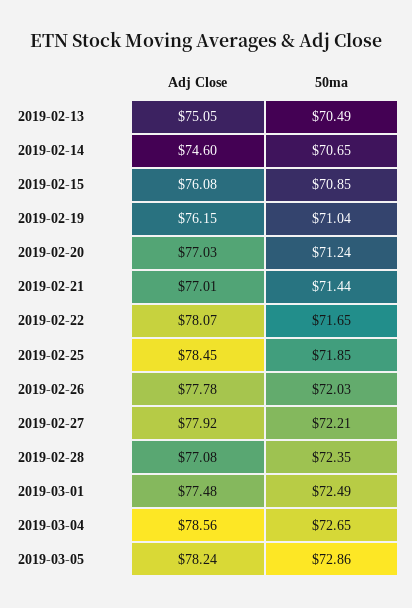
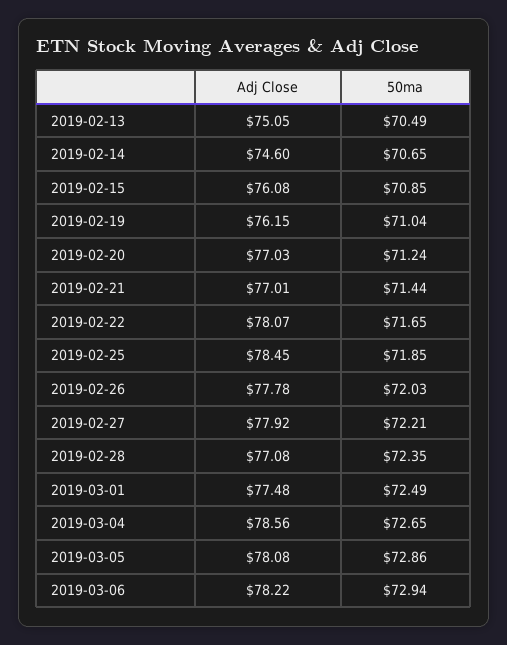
Adj Close, 2019-03-05: 78.24 -> 78.08
Adj Close, 2019-03-06: none -> 78.22
50ma, 2019-03-06: none -> 72.94

